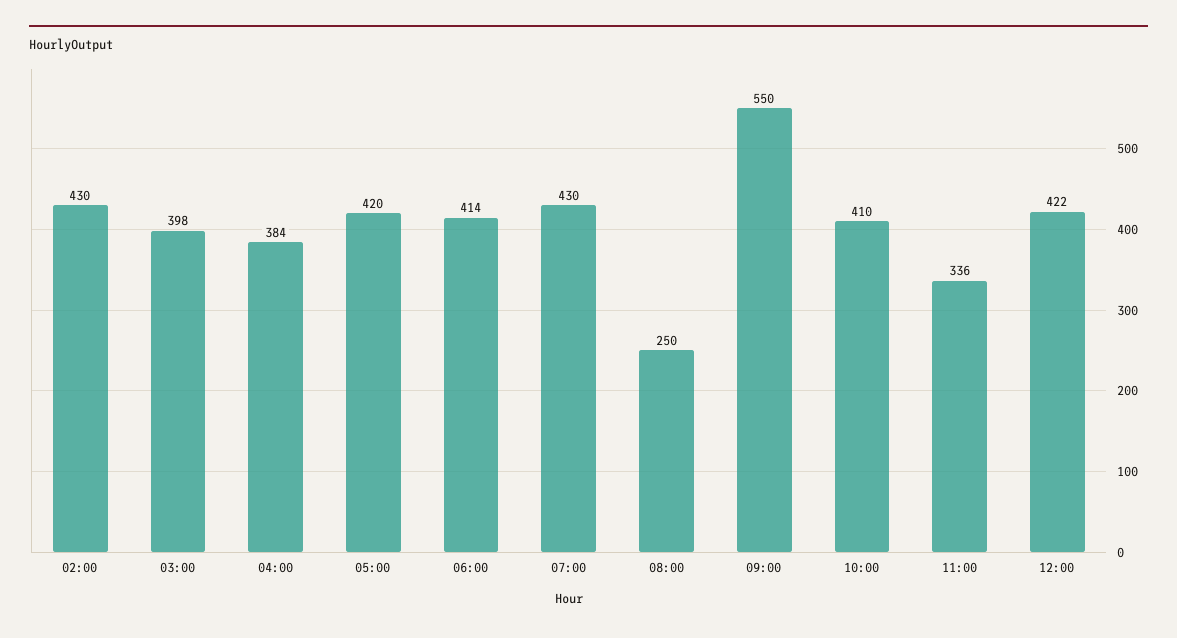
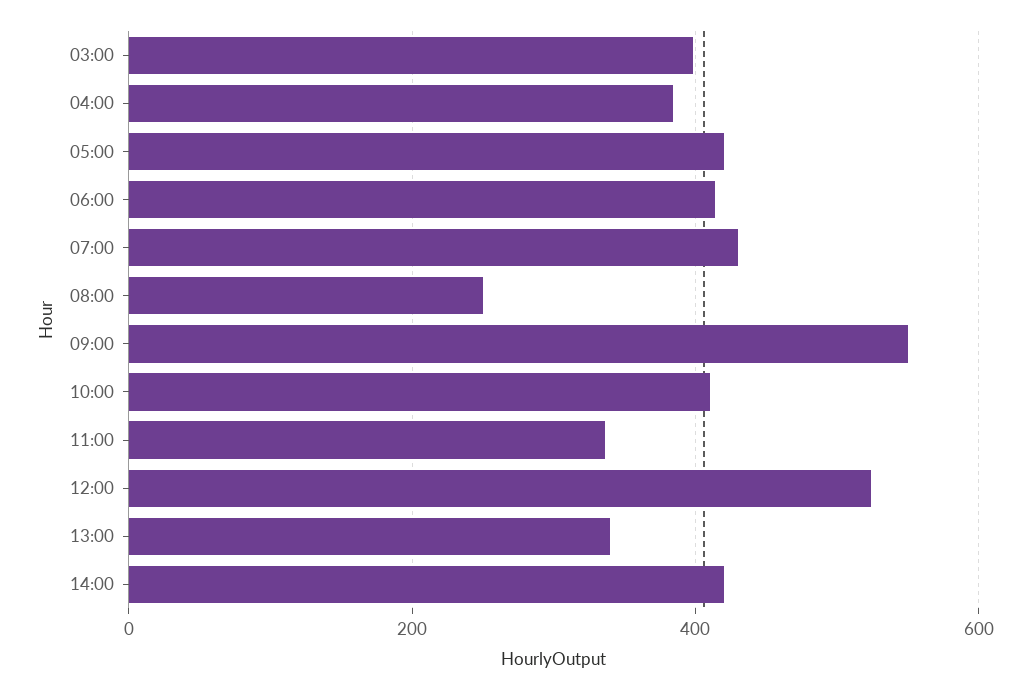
02:00: 430 -> none
12:00: 422 -> 520
13:00: none -> 340
14:00: none -> 420

